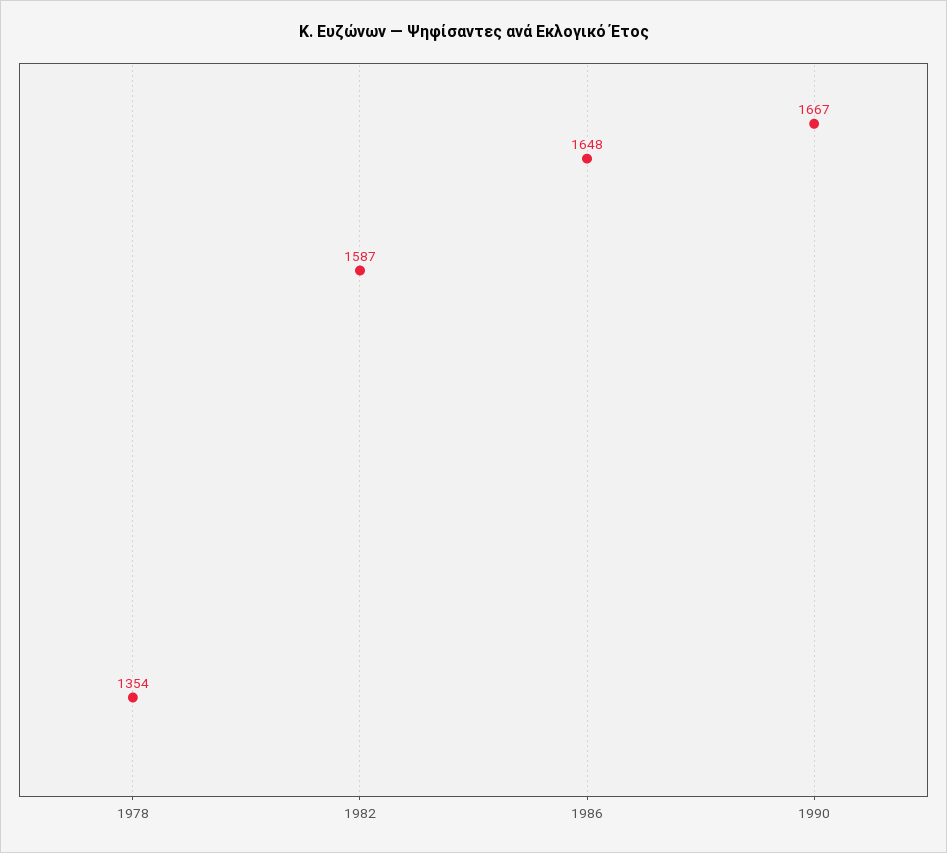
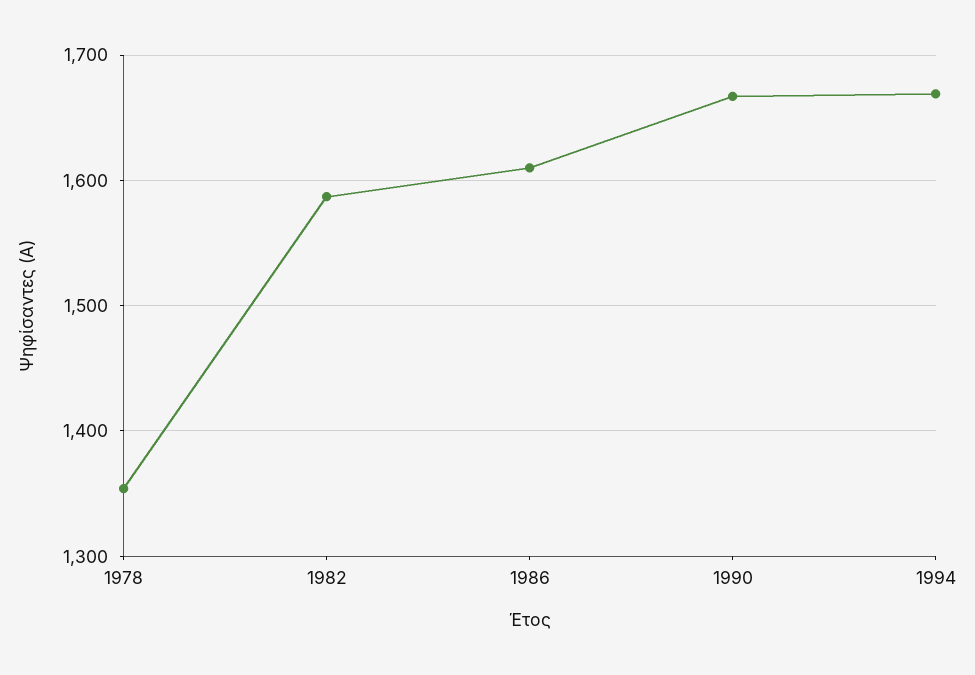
1986: 1648 -> 1610
1994: none -> 1670

